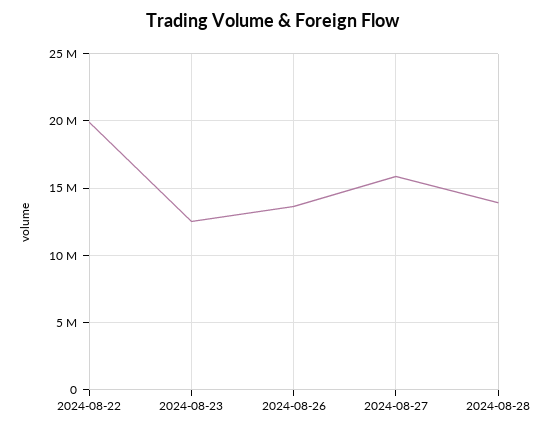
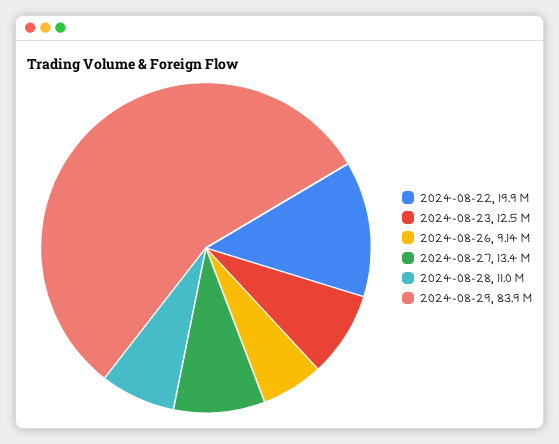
2024-08-26: 13500000 -> 9140000
2024-08-27: 16000000 -> 13400000
2024-08-28: 14000000 -> 11000000
2024-08-29: none -> 83900000

